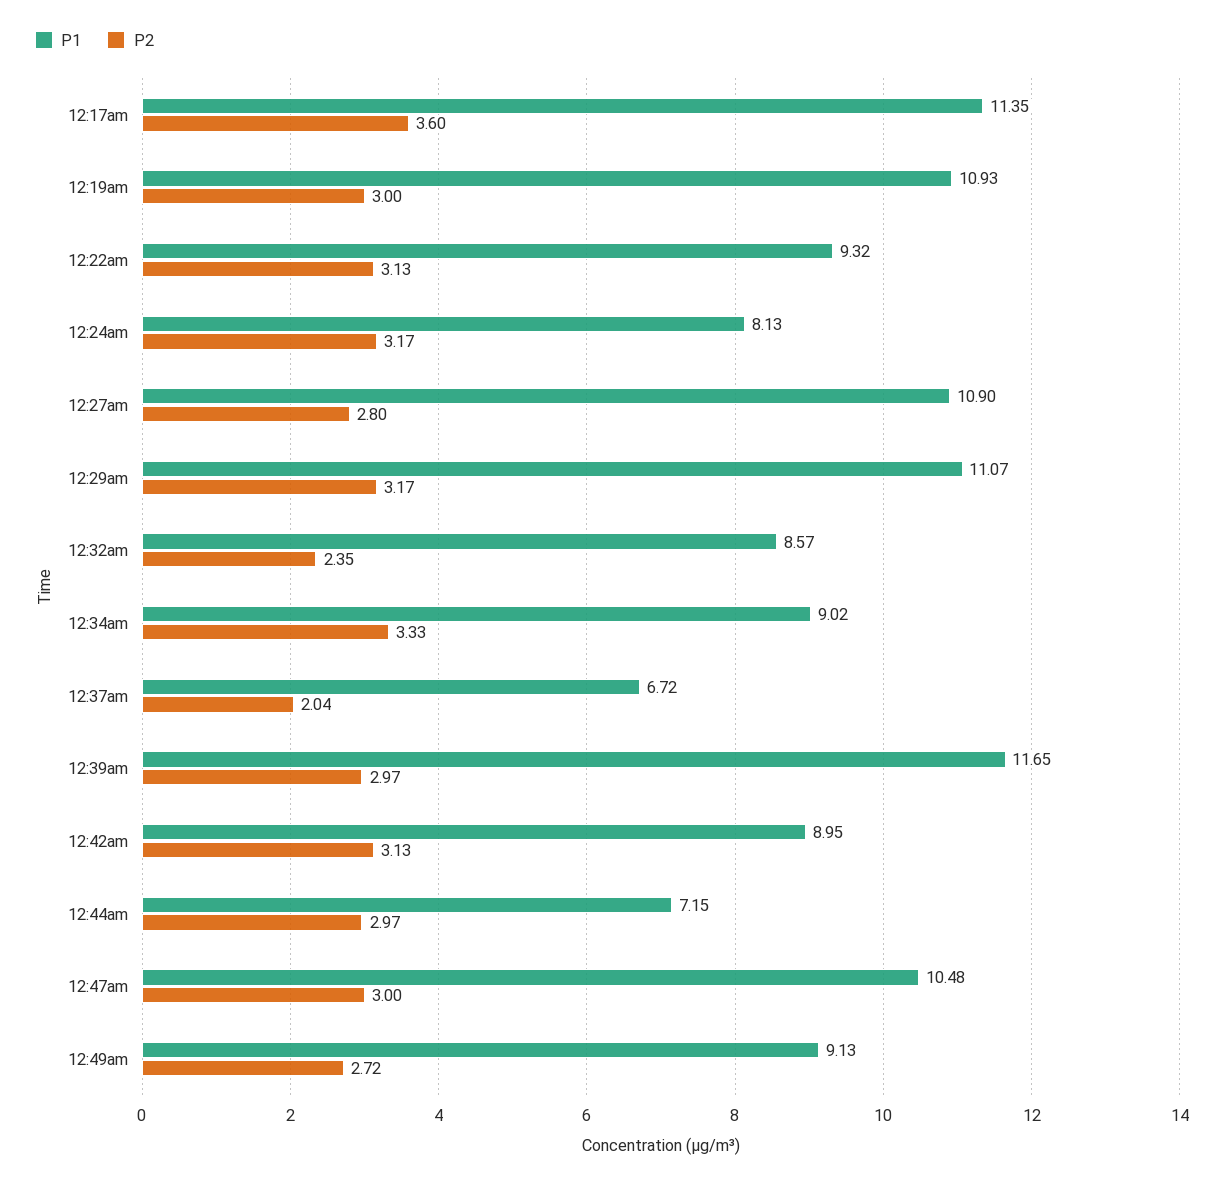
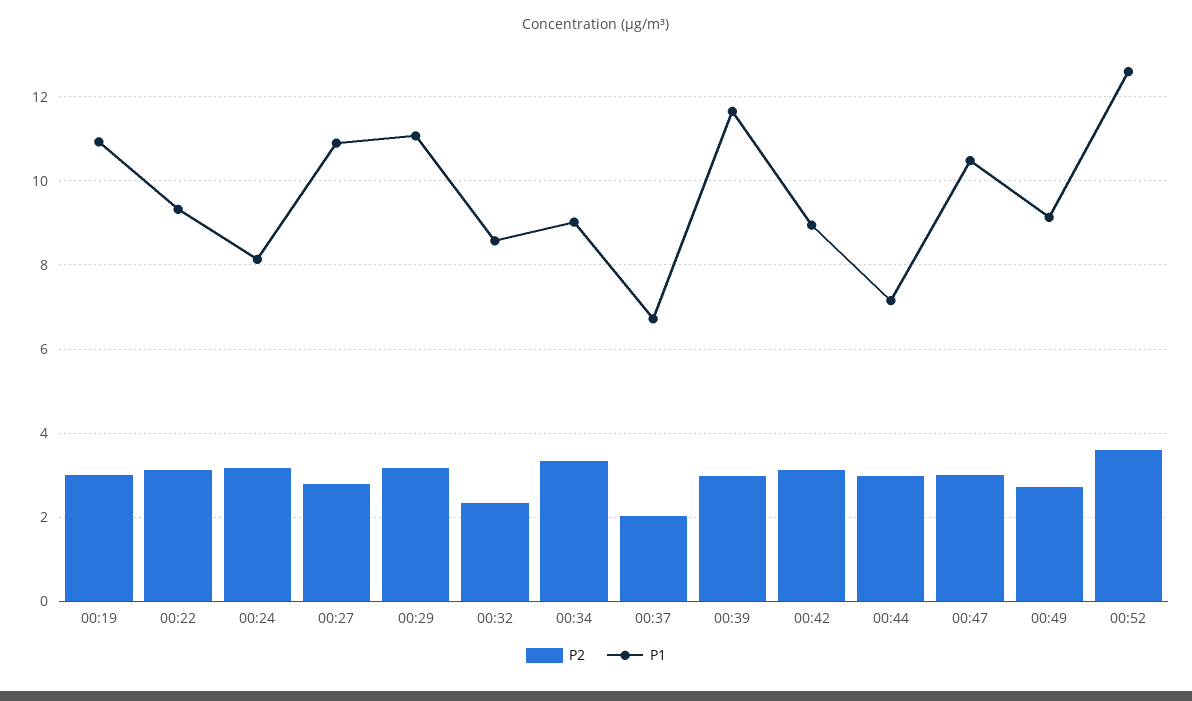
P1, 12:17am: 11.35 -> none
P2, 12:17am: 3.6 -> none
P2, 00:52: none -> 3.6
P1, 00:52: none -> 12.6

